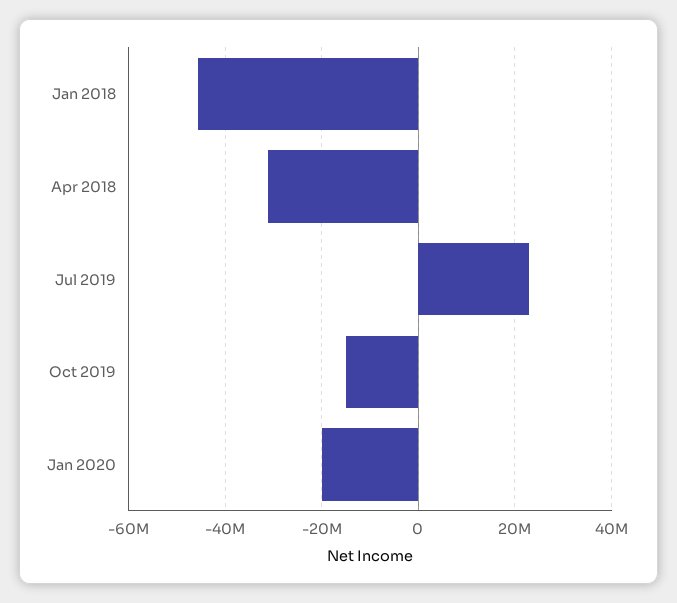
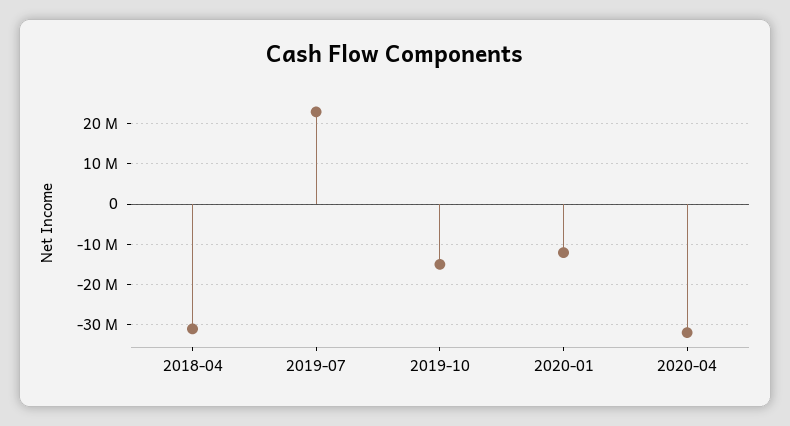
Jan 2018: -46000000 -> none
Jan 2020: -20000000 -> -12000000
2020-04: none -> -32000000

